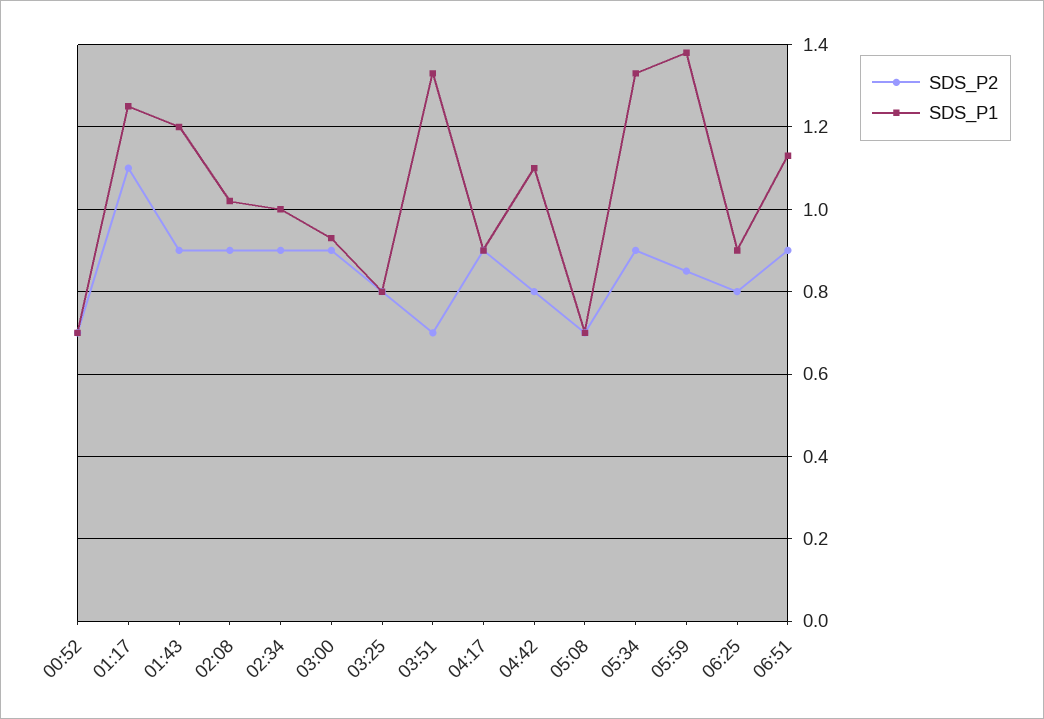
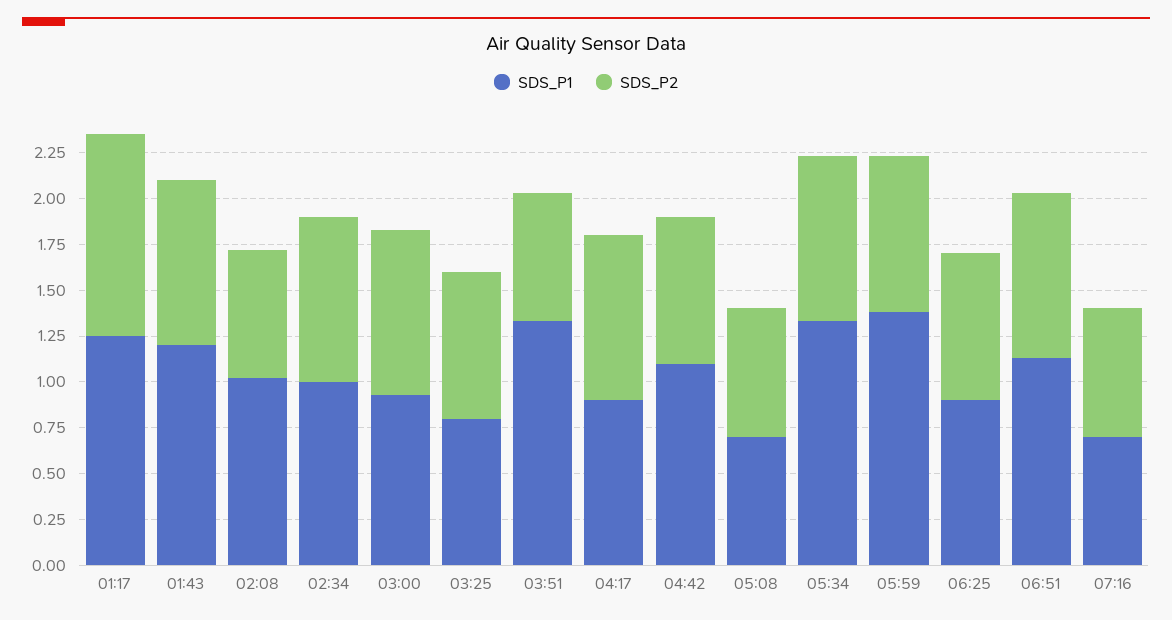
SDS_P2, 00:52: 0.7 -> none
SDS_P1, 00:52: 0.7 -> none
SDS_P2, 02:08: 0.9 -> 0.7
SDS_P1, 07:16: none -> 0.7
SDS_P2, 07:16: none -> 0.7

